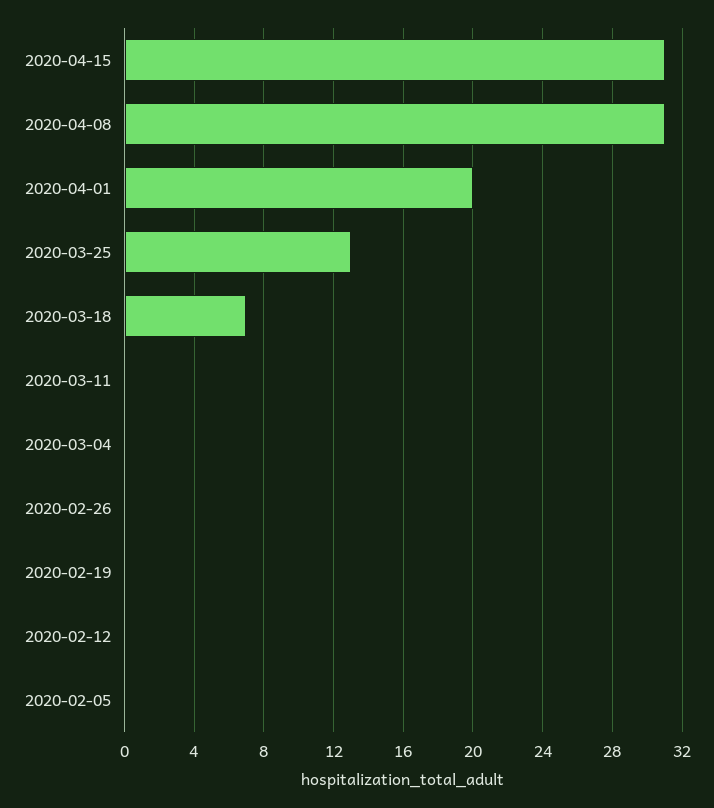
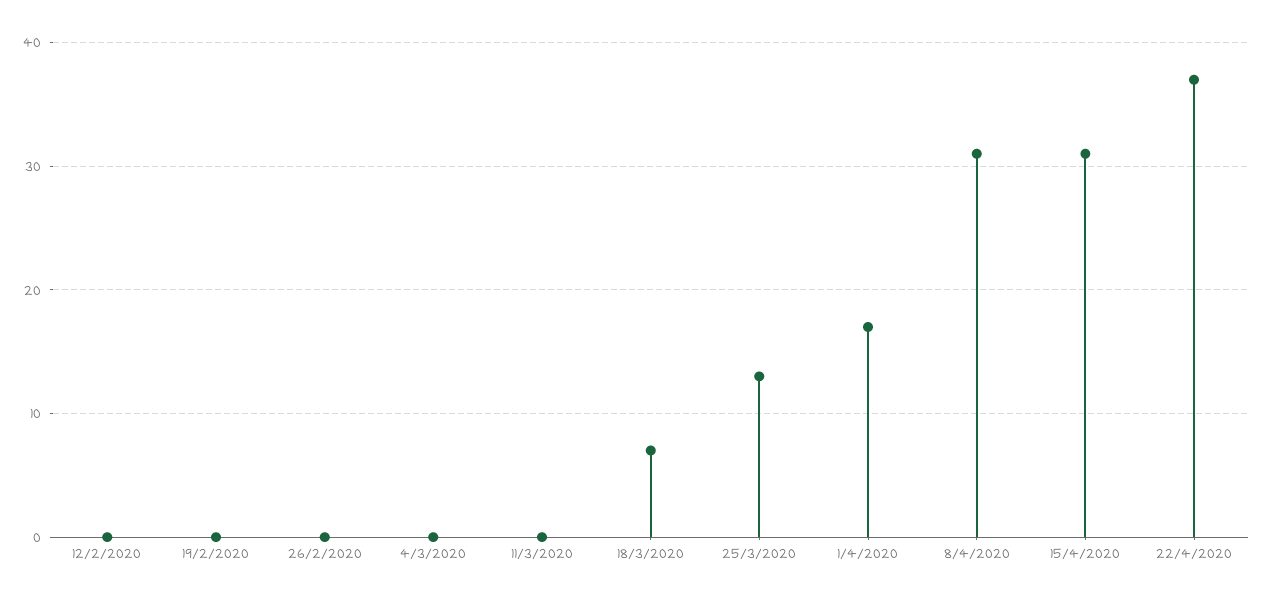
2020-04-01: 20 -> 17
2020-02-05: 0 -> none
22/4/2020: none -> 37

